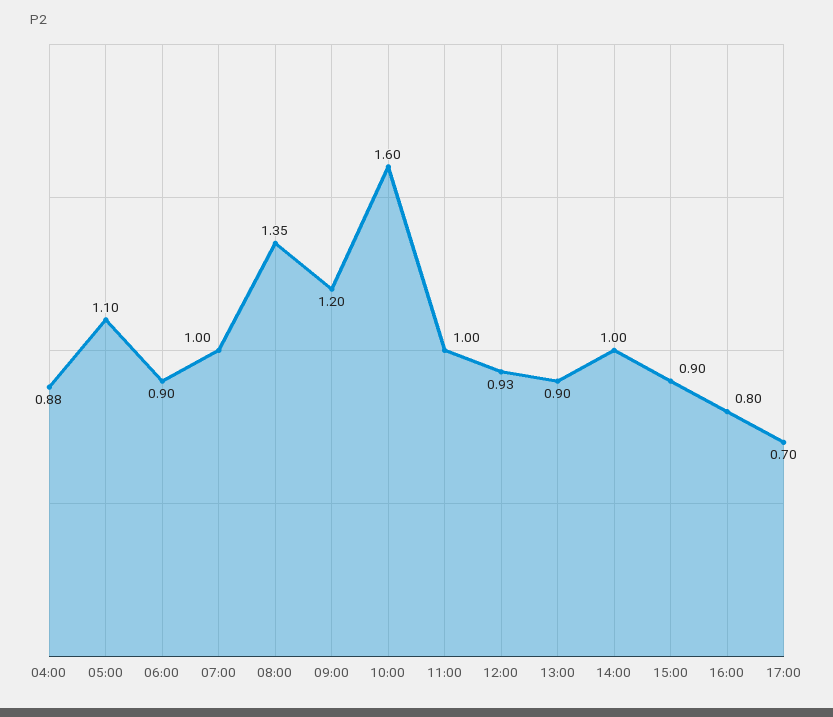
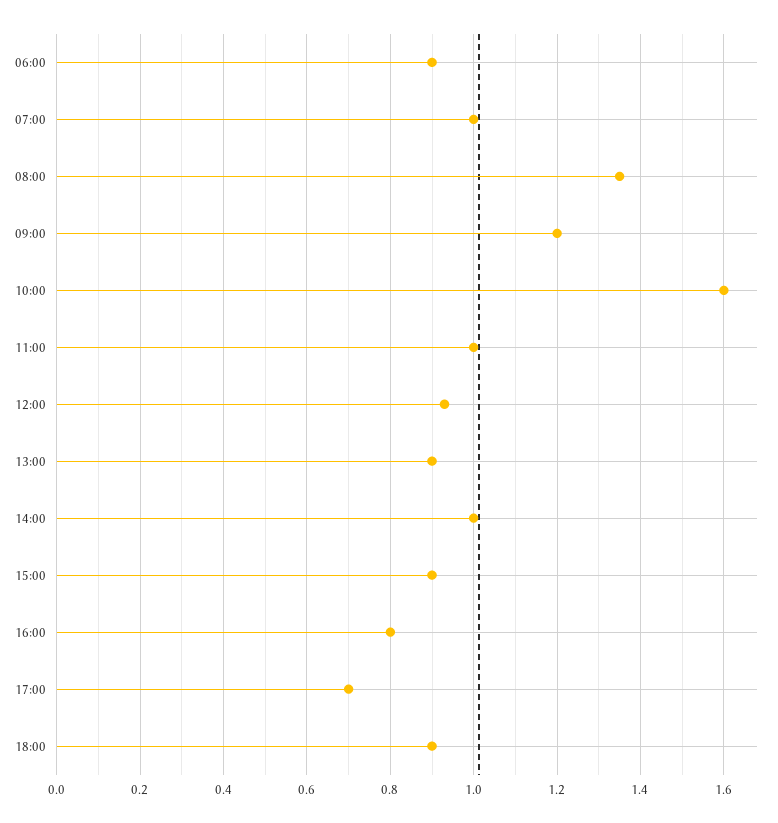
04:00: 0.88 -> none
05:00: 1.1 -> none
18:00: none -> 0.9

